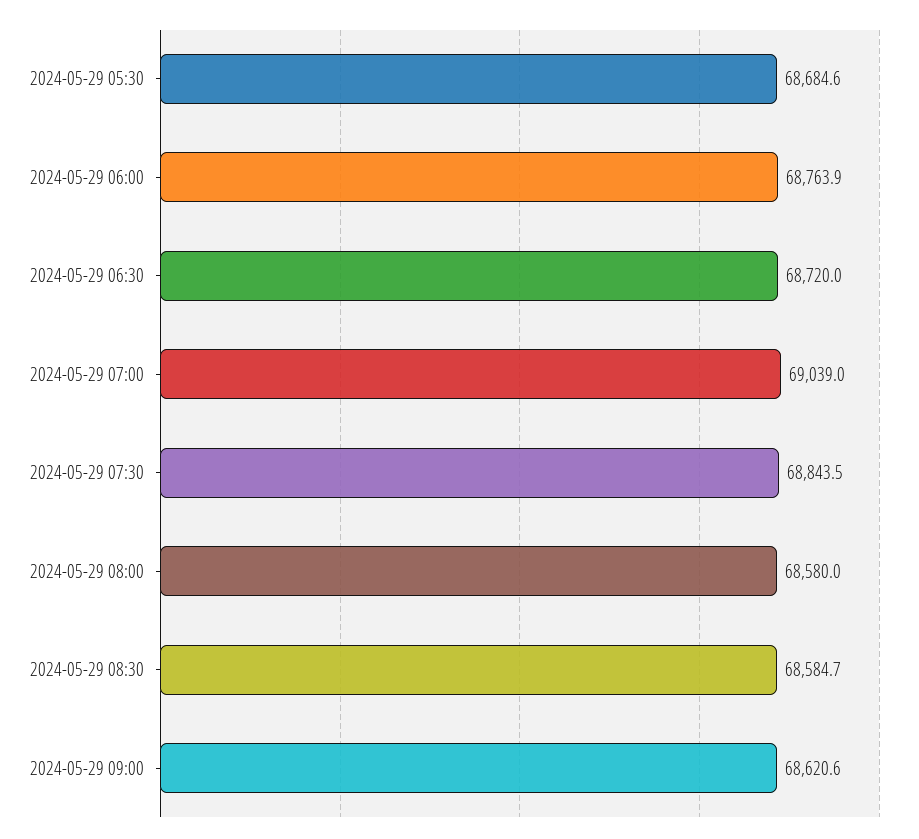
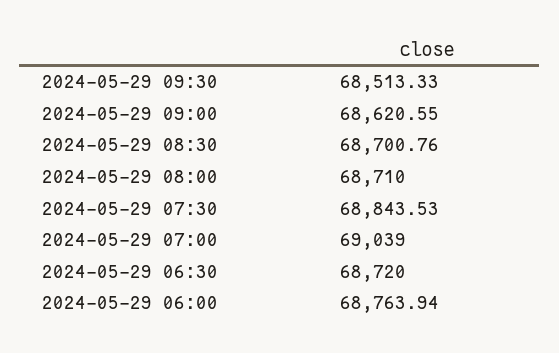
2024-05-29 05:30: 68684.6 -> none
2024-05-29 08:00: 68580 -> 68710
2024-05-29 08:30: 68584.7 -> 68700.76
2024-05-29 09:30: none -> 68513.33

